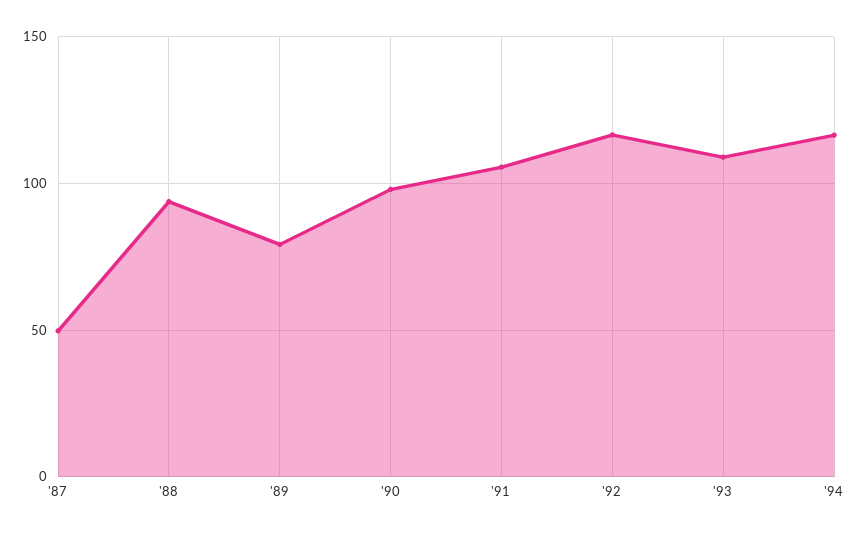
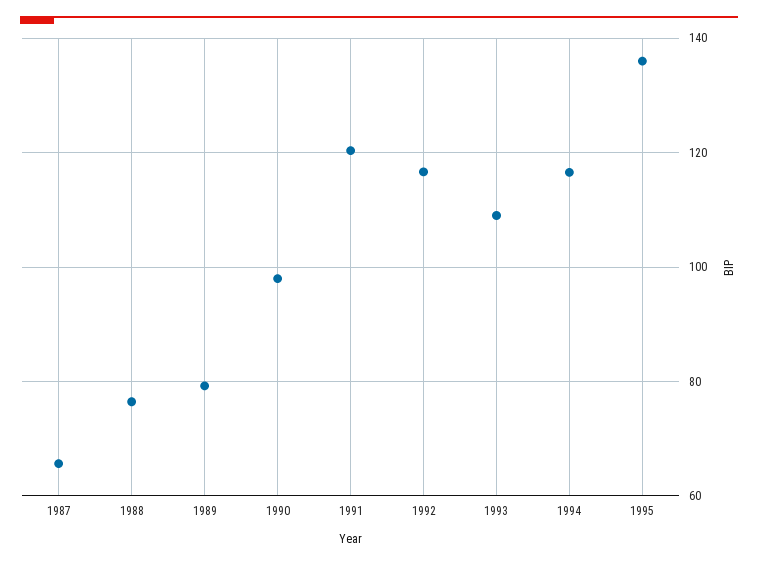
'87: 50 -> 66
'88: 95 -> 76
'91: 105 -> 120
1995: none -> 136

